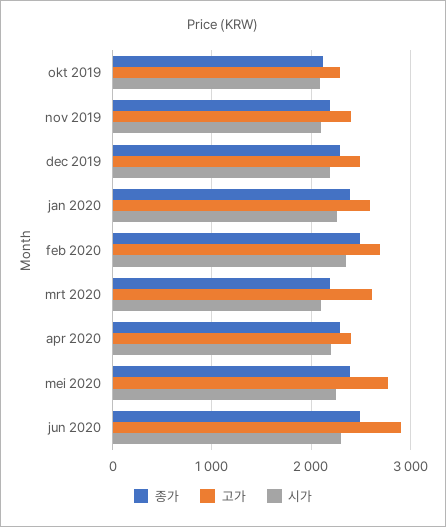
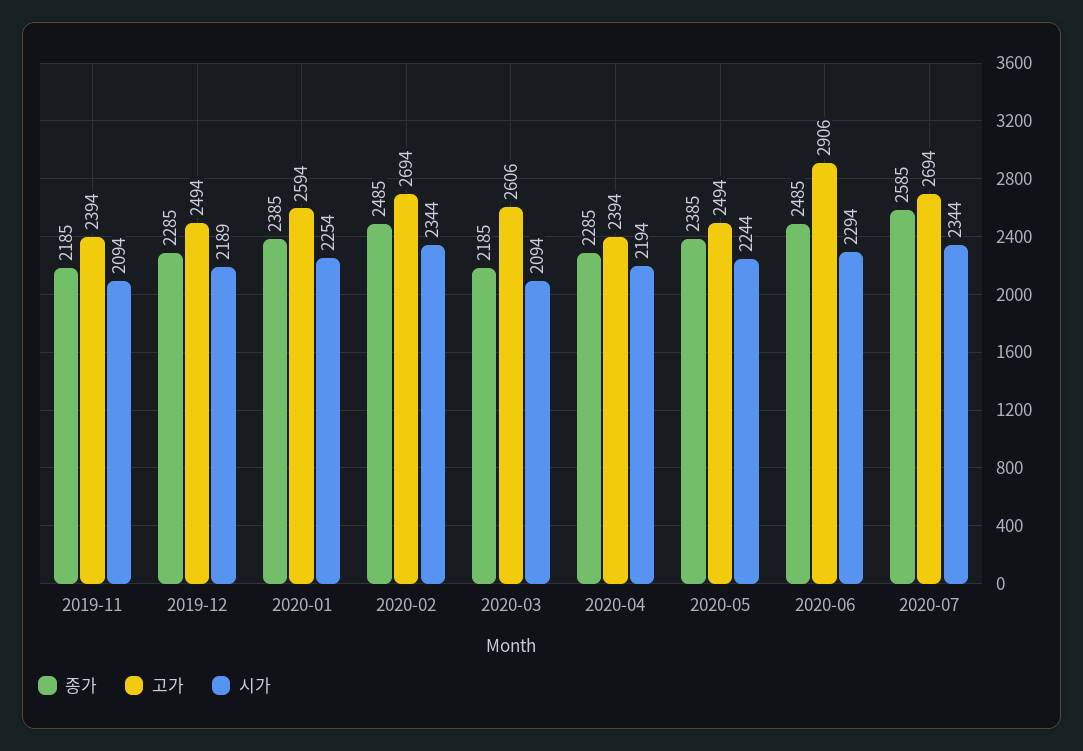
종가, okt 2019: 2100 -> none
고가, okt 2019: 2300 -> none
시가, okt 2019: 2100 -> none
고가, mei 2020: 2800 -> 2494
종가, 2020-07: none -> 2585
고가, 2020-07: none -> 2694
시가, 2020-07: none -> 2344

